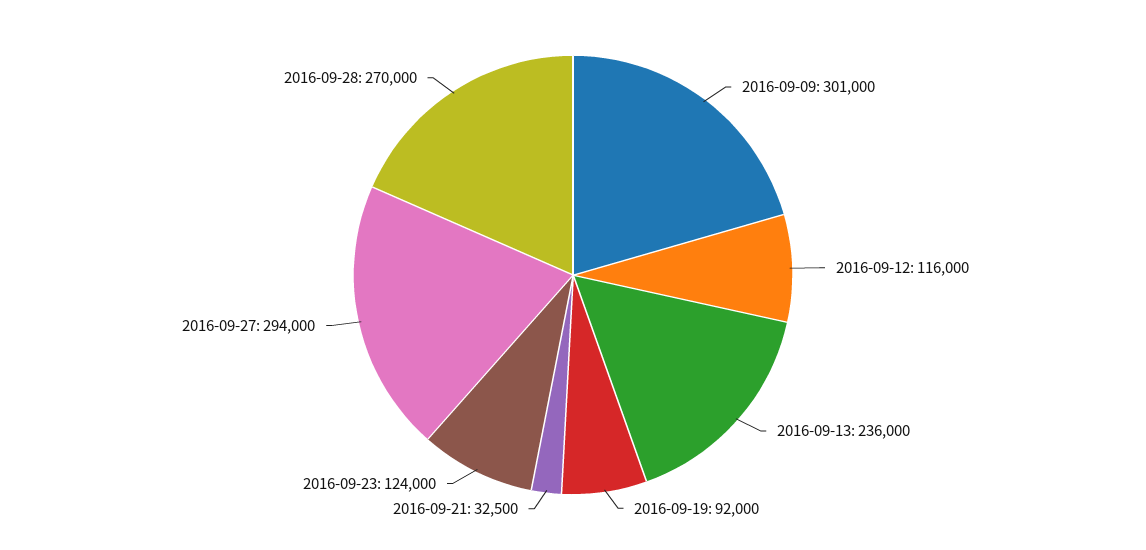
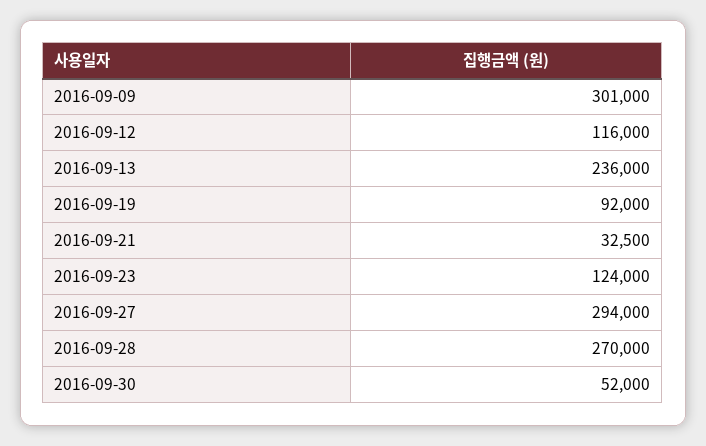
2016-09-30: none -> 52000

